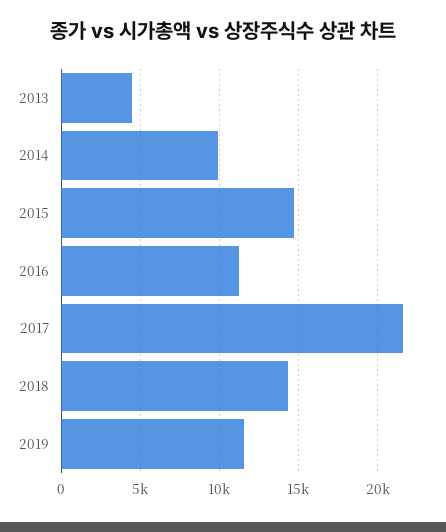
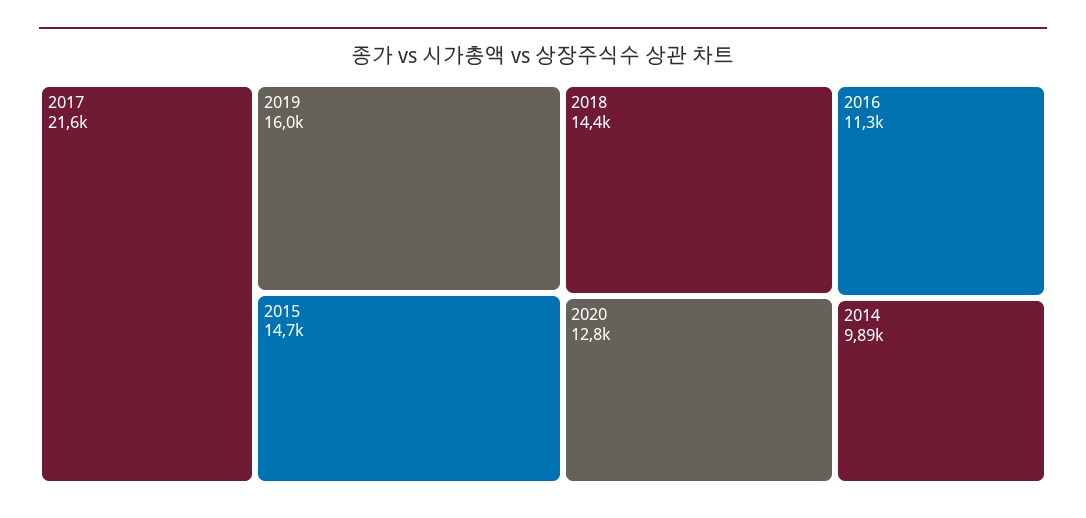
2013: 4500 -> none
2019: 11500 -> 16000
2020: none -> 12800

